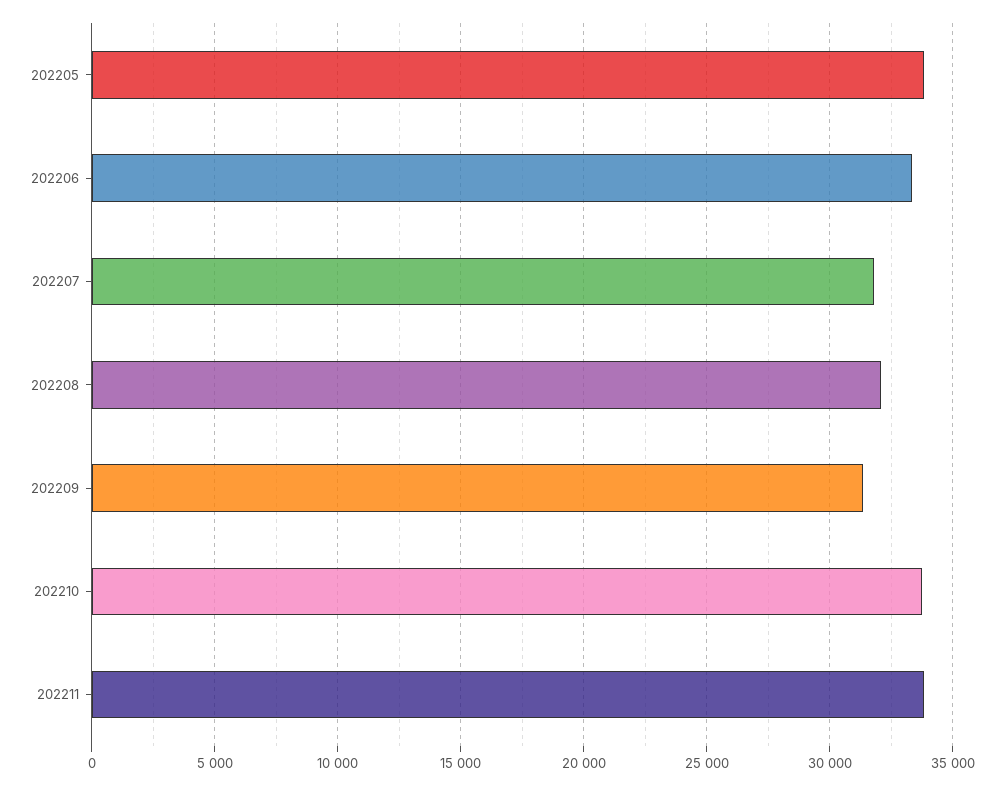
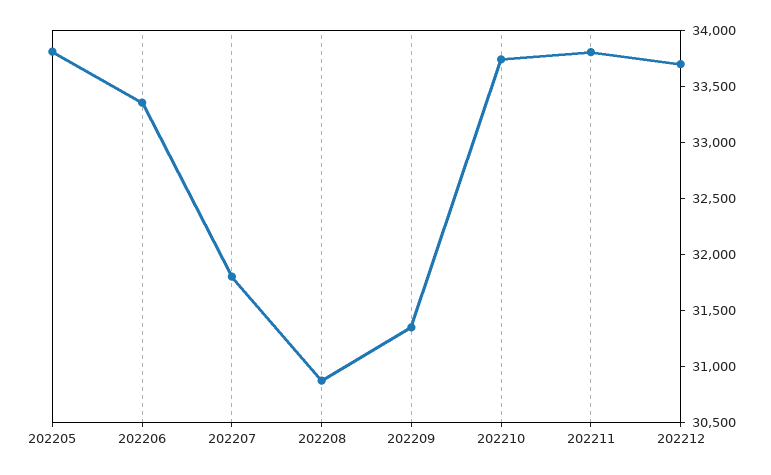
202208: 32000 -> 30900
202212: none -> 33700

